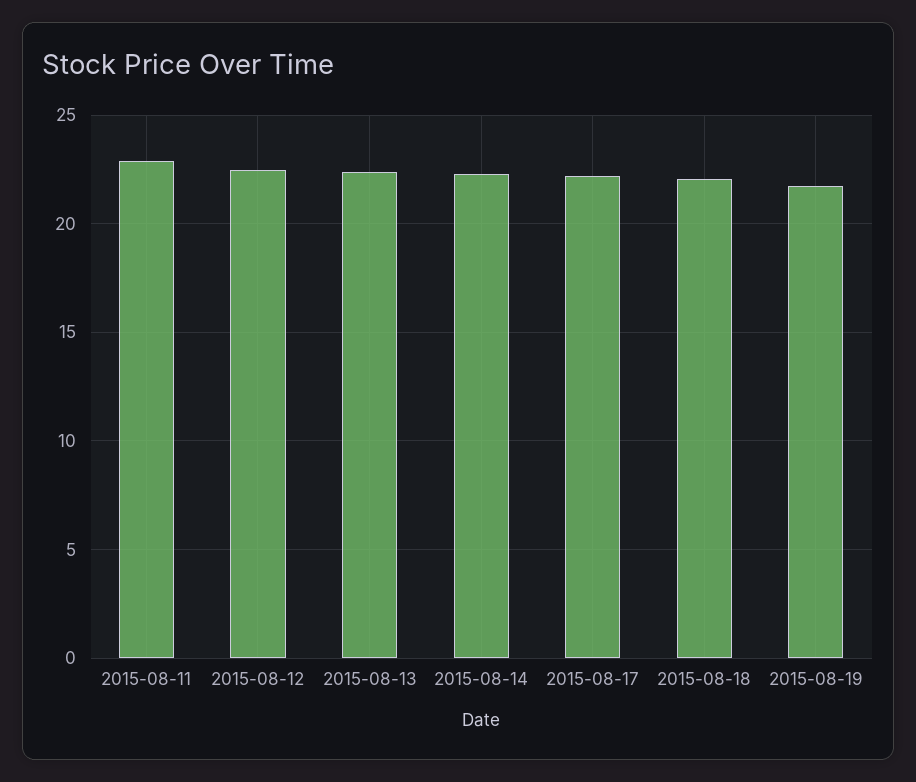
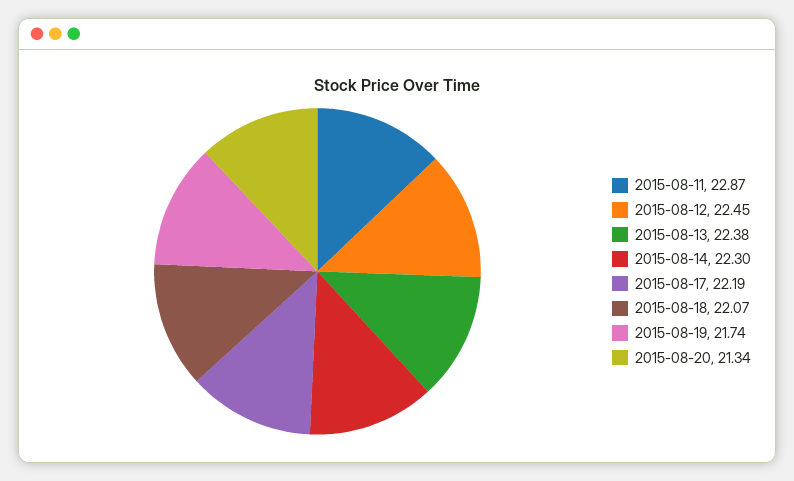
2015-08-20: none -> 21.34

